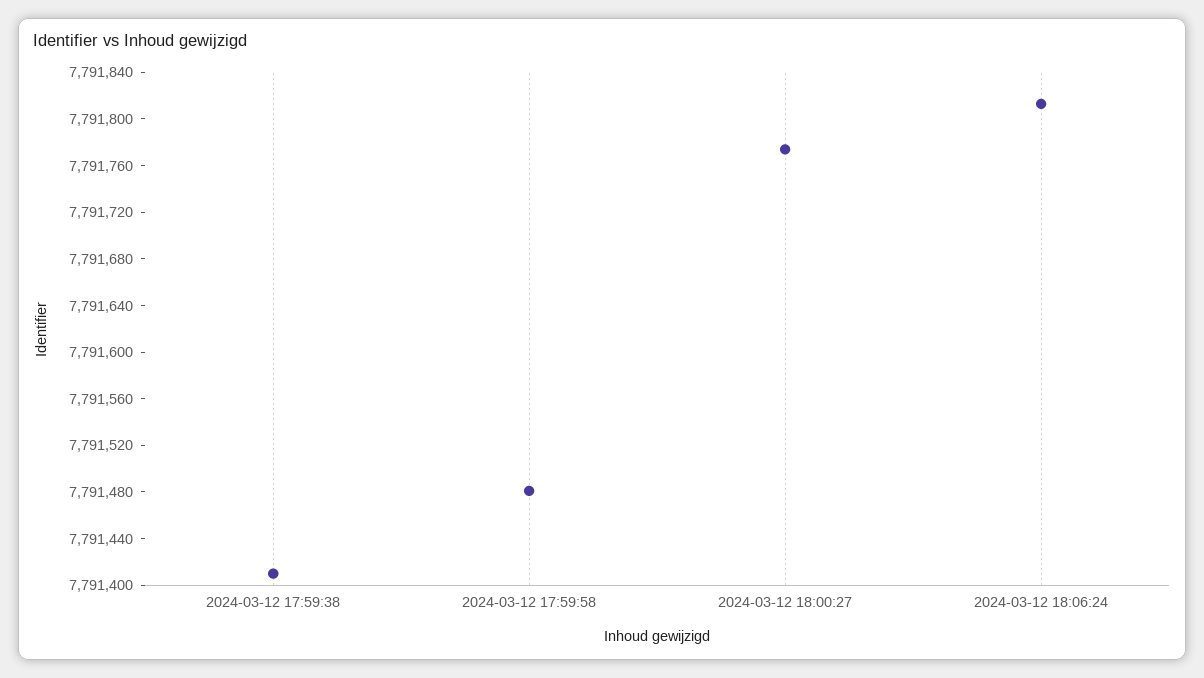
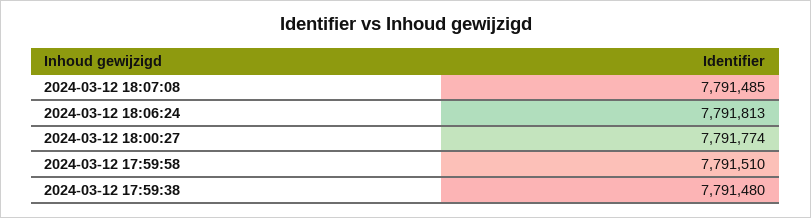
2024-03-12 17:59:38: 7791410 -> 7791480
2024-03-12 17:59:58: 7791480 -> 7791510
2024-03-12 18:07:08: none -> 7791485

